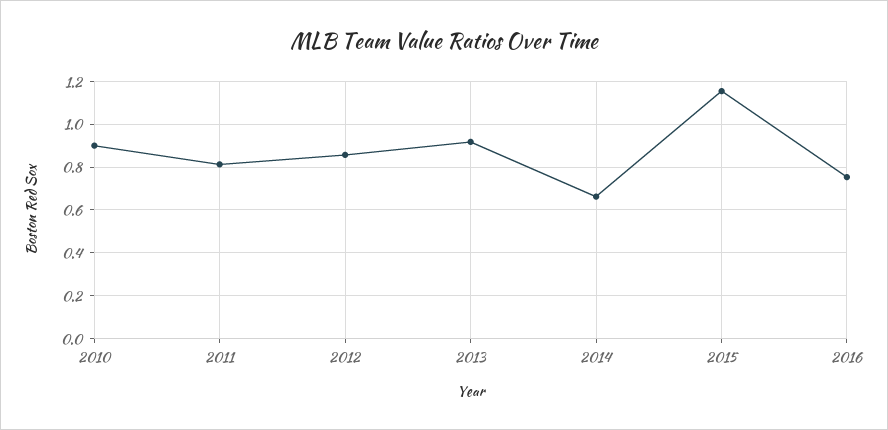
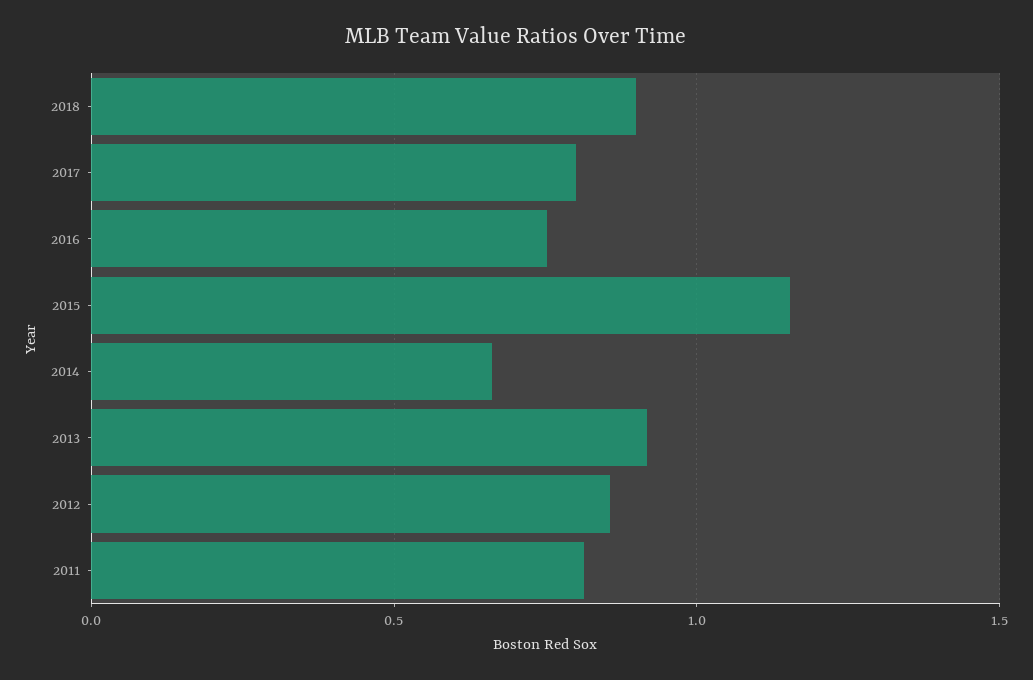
2010: 0.9 -> none
2018: none -> 0.9
2017: none -> 0.8

